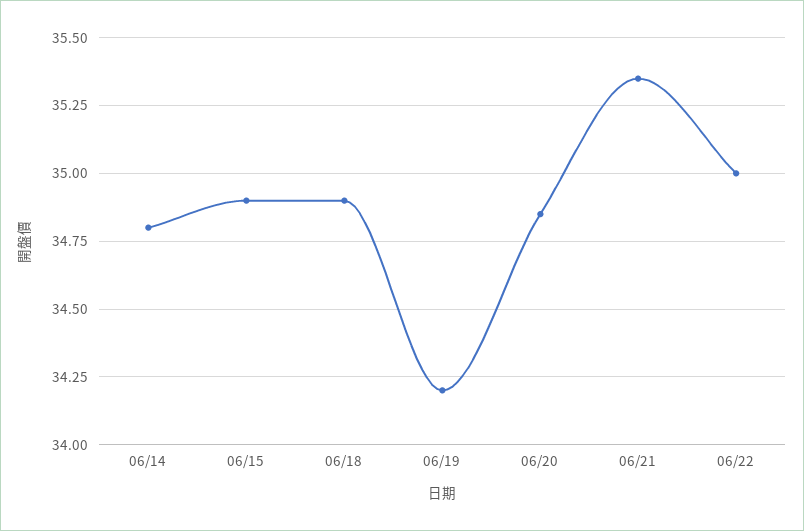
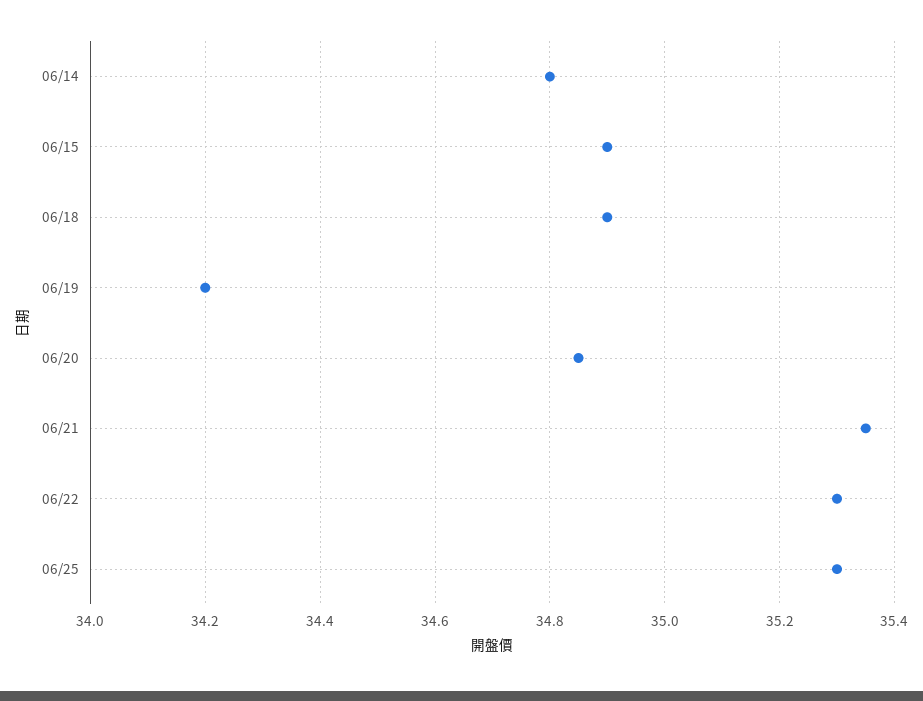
06/22: 35 -> 35.3
06/25: none -> 35.3

